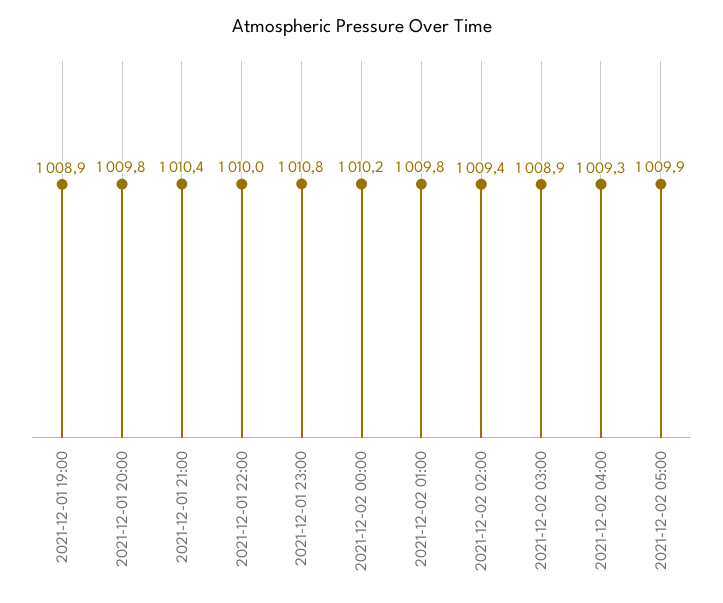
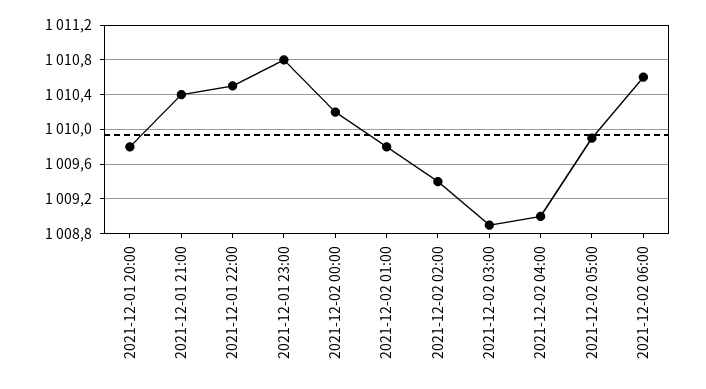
2021-12-01 19:00: 1008.9 -> none
2021-12-01 22:00: 1010 -> 1010.5
2021-12-02 04:00: 1009.3 -> 1009
2021-12-02 06:00: none -> 1010.6

